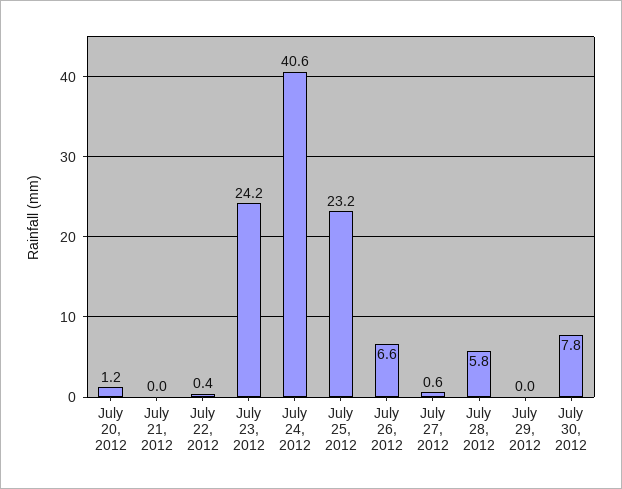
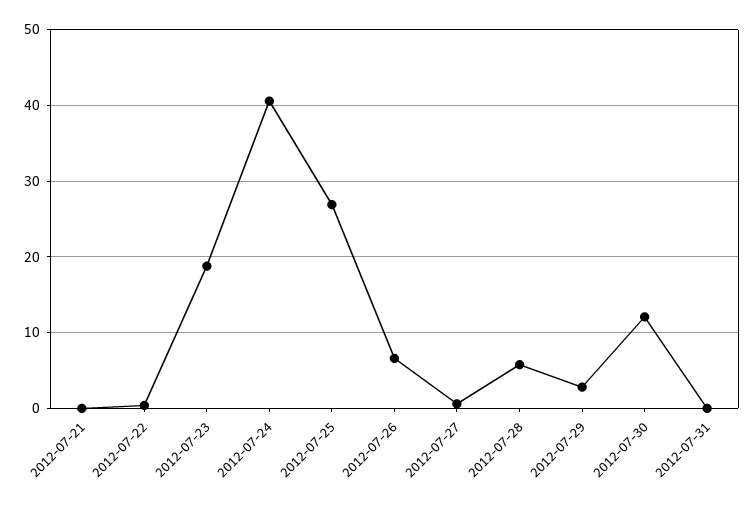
July 20, 2012: 1.2 -> none
July 23, 2012: 24.2 -> 19
July 25, 2012: 23.2 -> 27
July 29, 2012: 0 -> 3
July 30, 2012: 7.8 -> 12
2012-07-31: none -> 0

